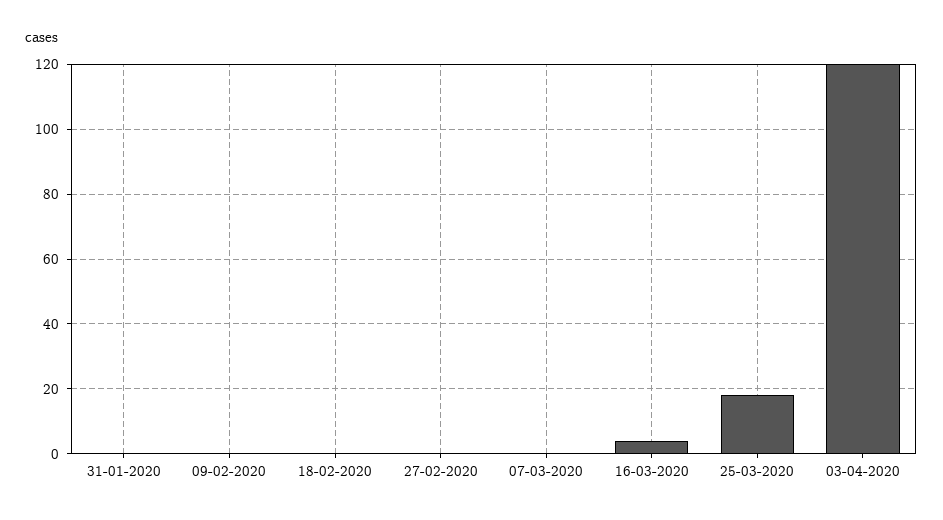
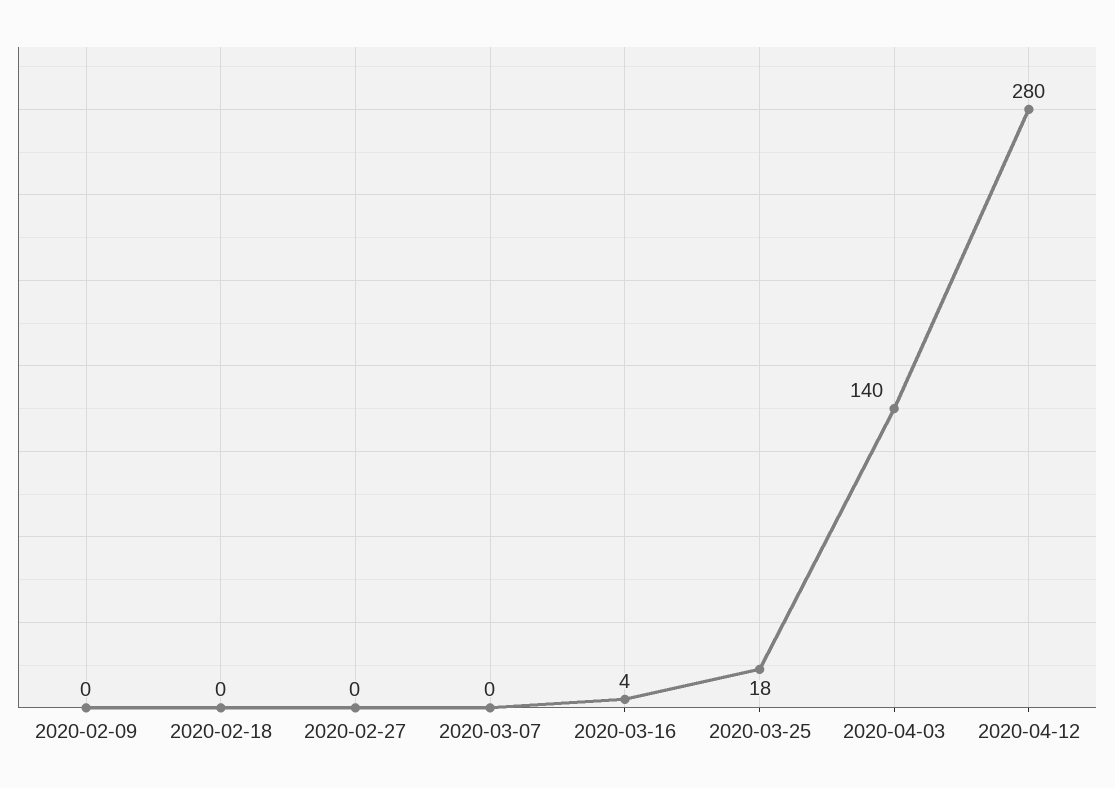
31-01-2020: 0 -> none
03-04-2020: 120 -> 140
2020-04-12: none -> 280

